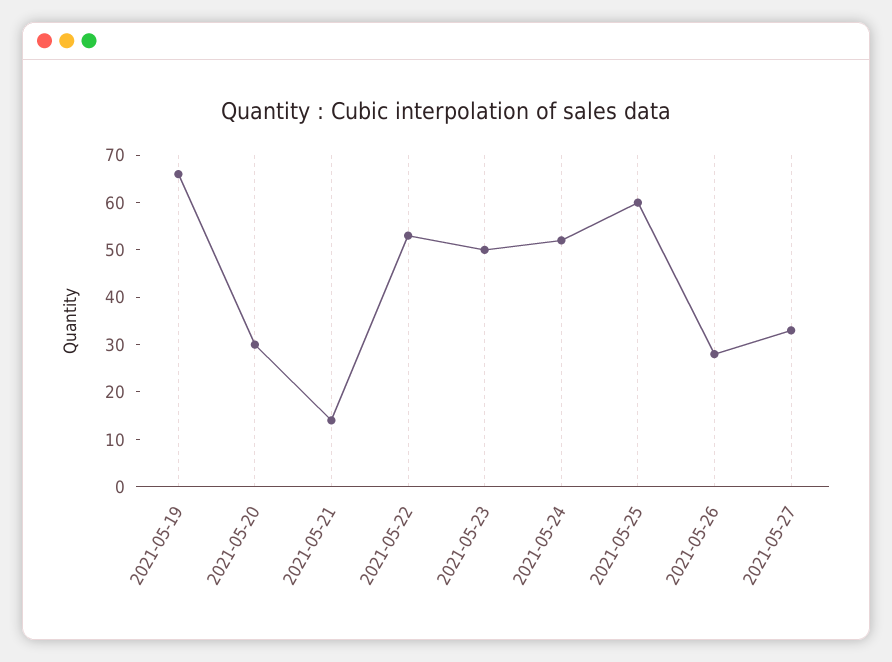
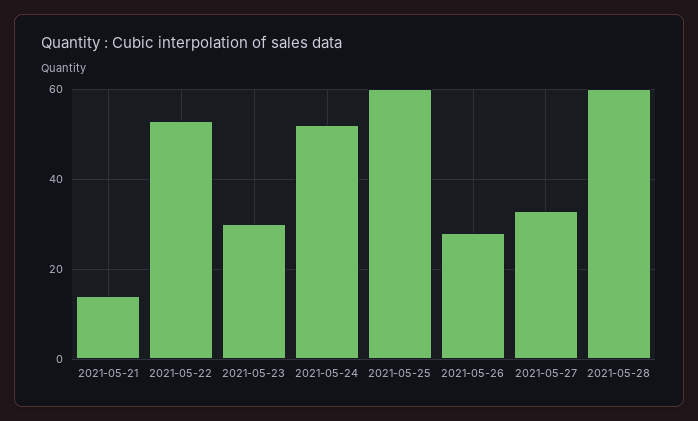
2021-05-19: 65 -> none
2021-05-20: 30 -> none
2021-05-23: 50 -> 30
2021-05-28: none -> 60

